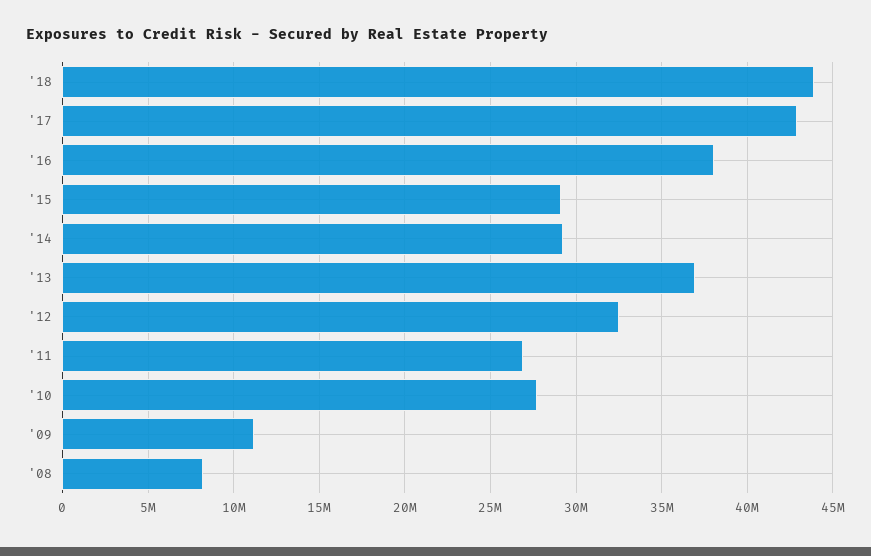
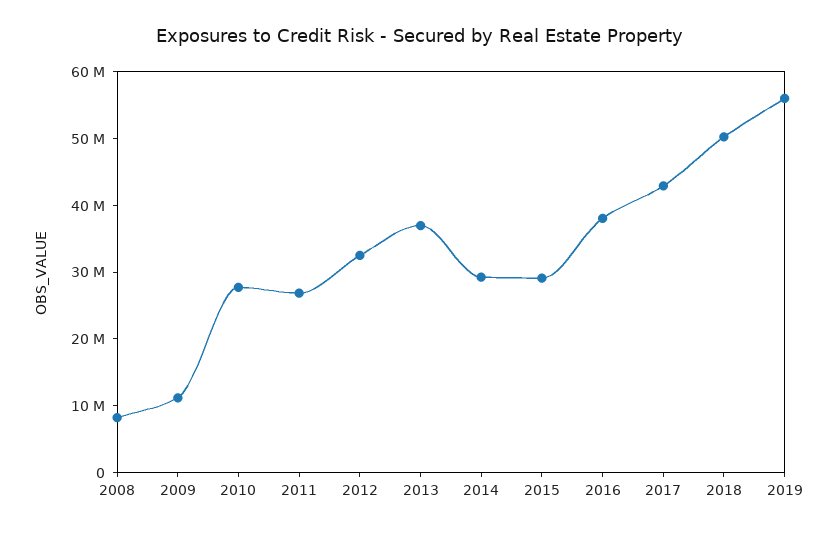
'18: 44000000 -> 50000000
2019: none -> 56000000

